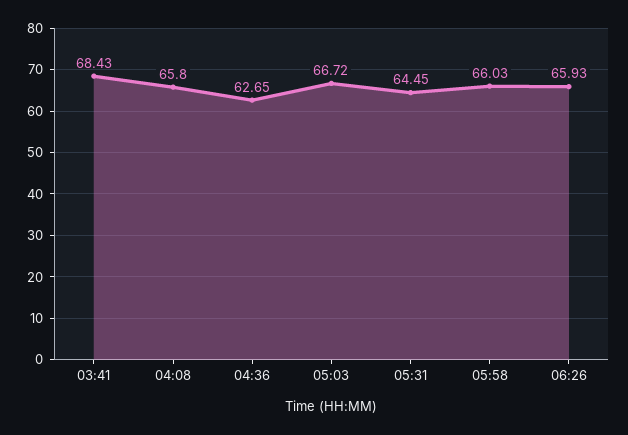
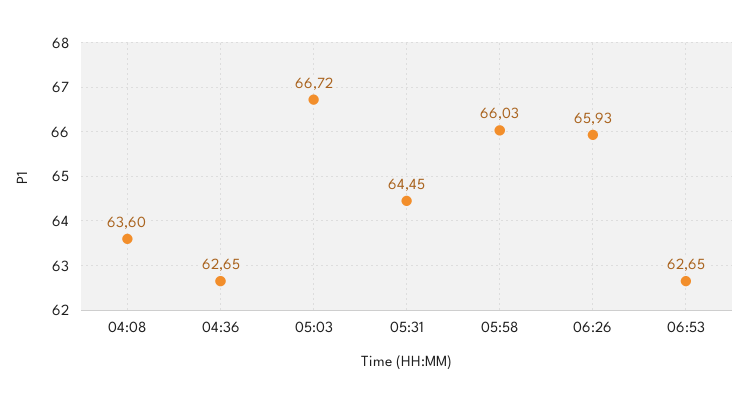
03:41: 68.43 -> none
04:08: 65.8 -> 63.6
06:53: none -> 62.65

